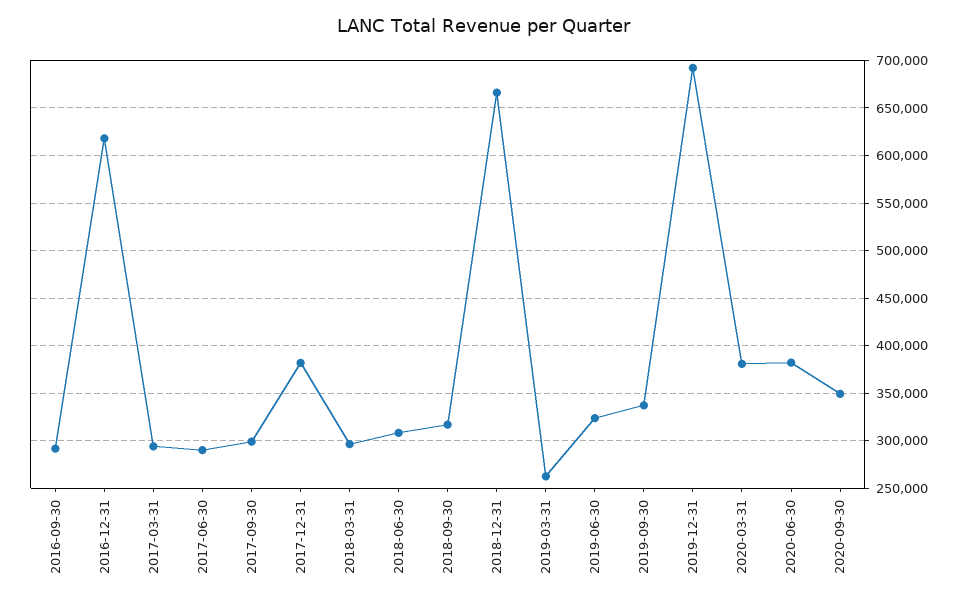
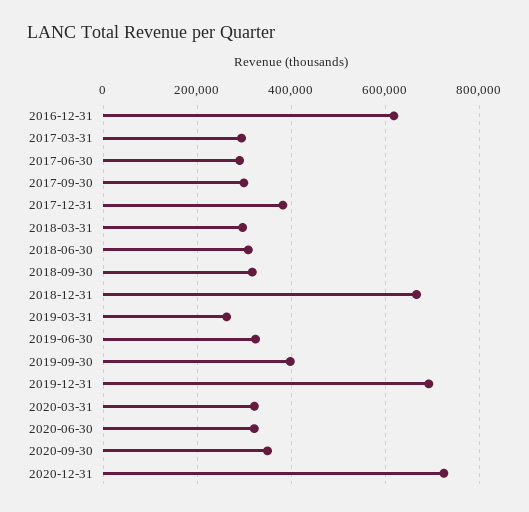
2016-09-30: 290000 -> none
2019-09-30: 340000 -> 400000
2020-03-31: 380000 -> 320000
2020-06-30: 380000 -> 320000
2020-12-31: none -> 720000

